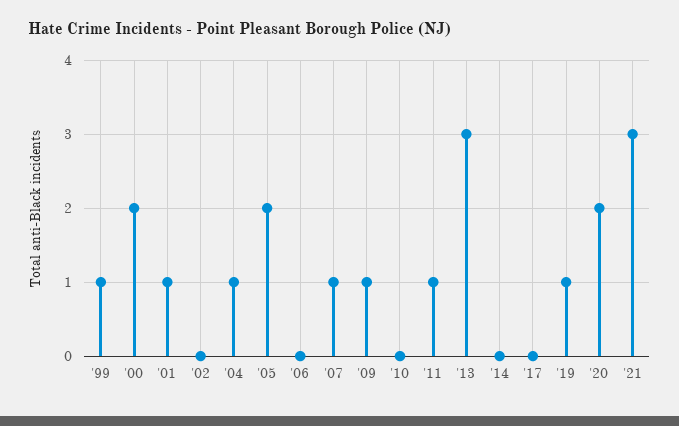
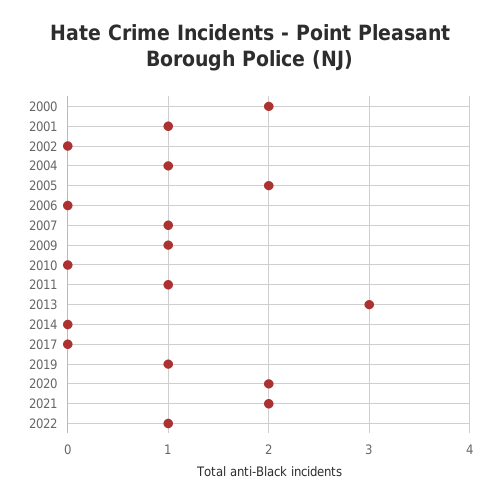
'99: 1 -> none
'21: 3 -> 2
2022: none -> 1

